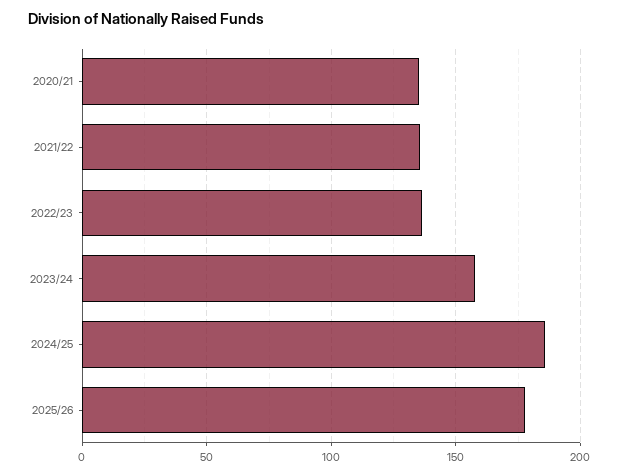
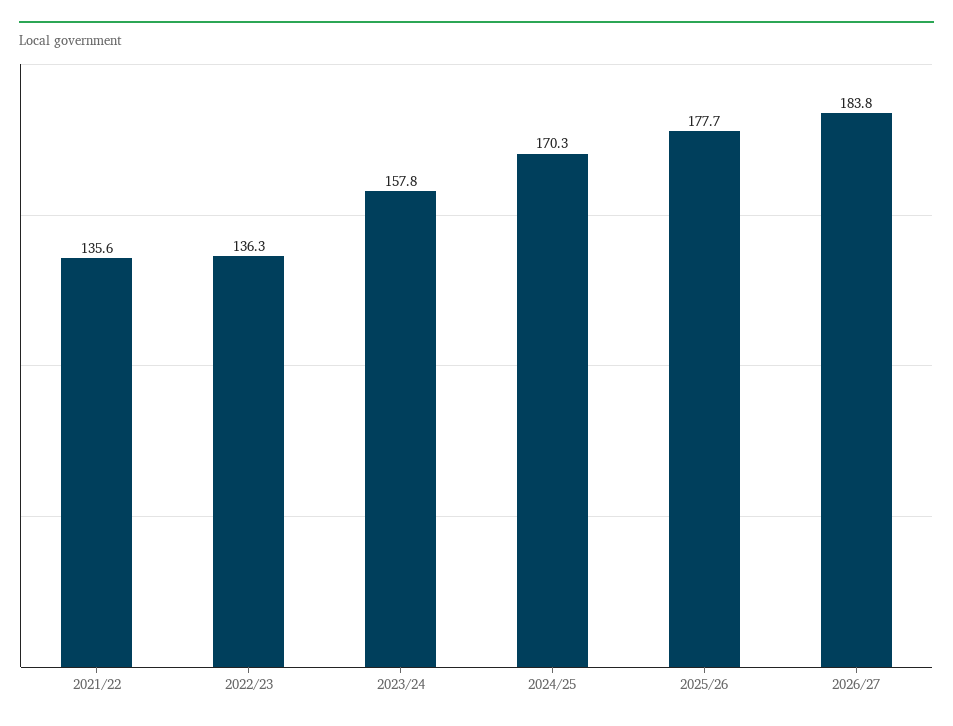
2020/21: 135 -> none
2024/25: 185 -> 170.3
2026/27: none -> 183.8

